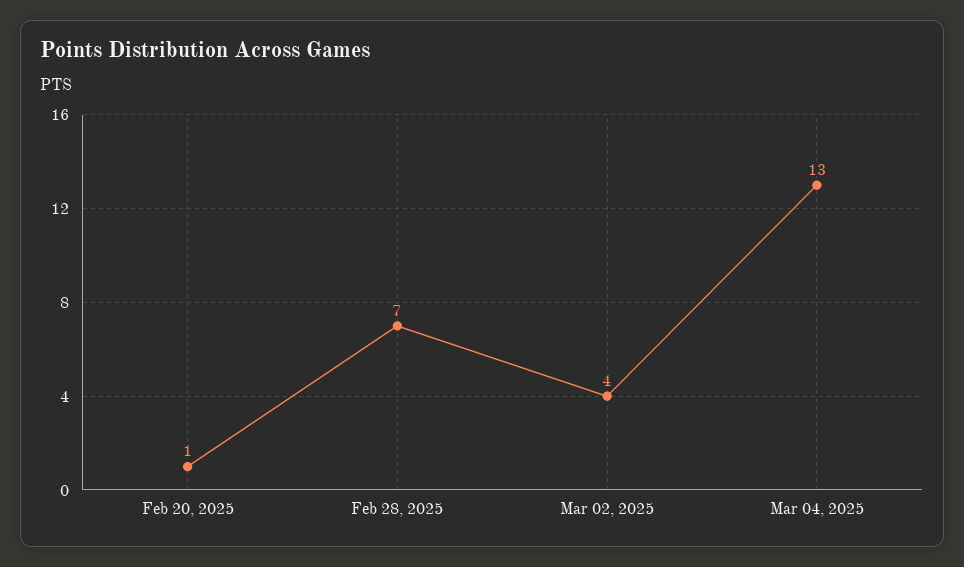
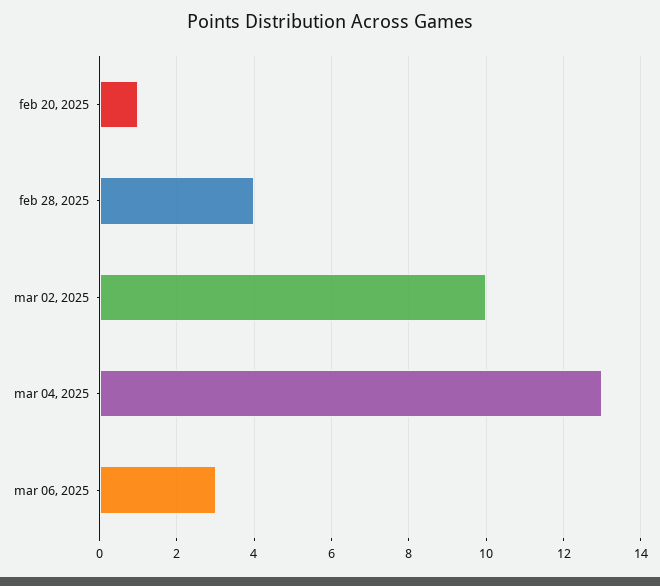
Feb 28, 2025: 7 -> 4
Mar 02, 2025: 4 -> 10
mar 06, 2025: none -> 3

